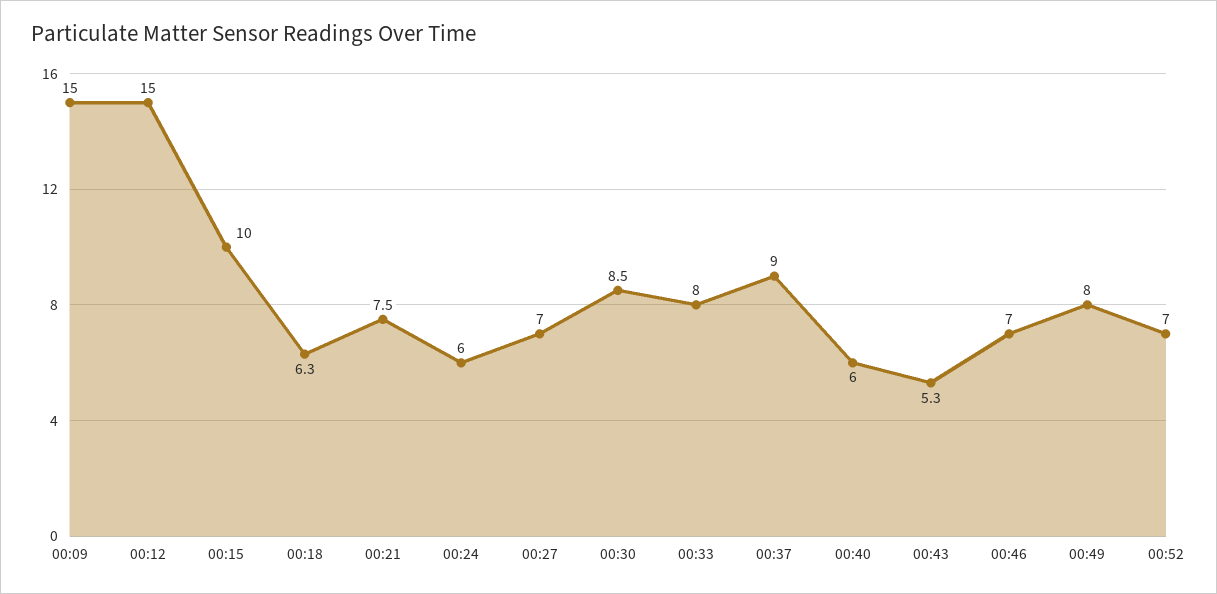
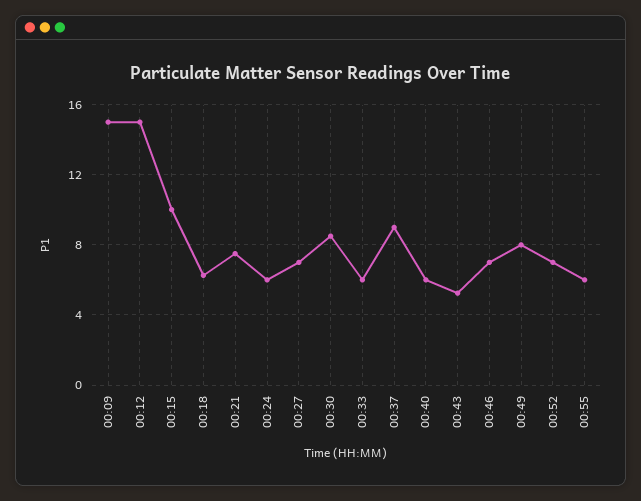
00:33: 8 -> 6
00:55: none -> 6

